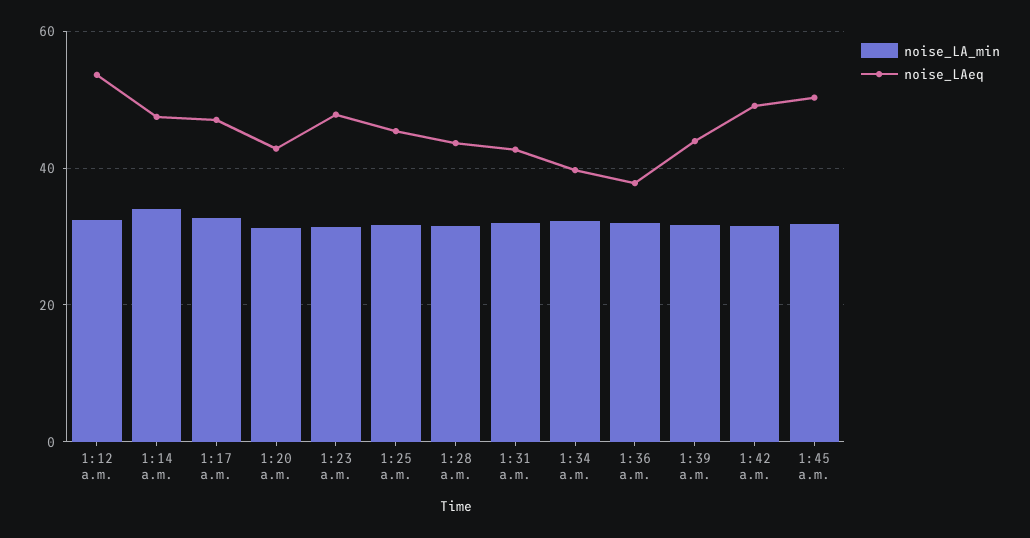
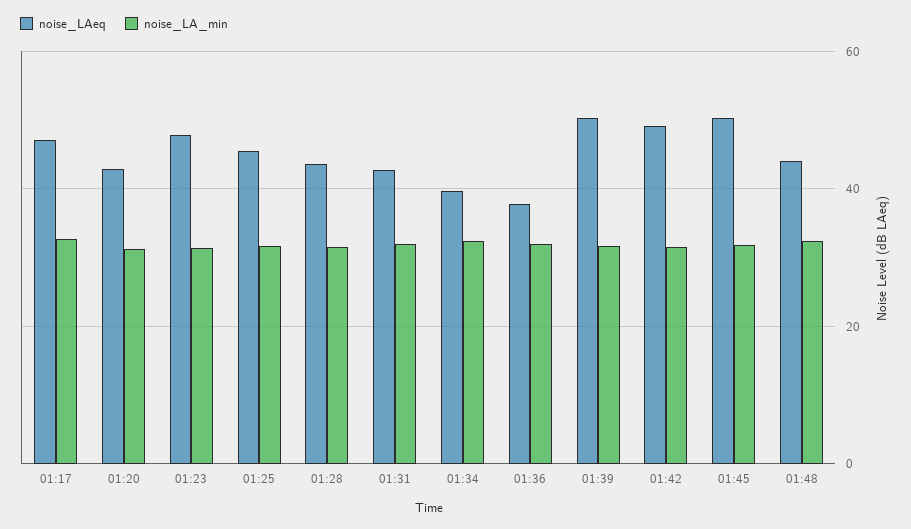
noise_LA_min, 1:12 a.m.: 32 -> none
noise_LAeq, 1:12 a.m.: 54 -> none
noise_LA_min, 1:14 a.m.: 34 -> none
noise_LAeq, 1:14 a.m.: 48 -> none
noise_LAeq, 1:39 a.m.: 44 -> 50
noise_LAeq, 01:48: none -> 44
noise_LA_min, 01:48: none -> 32

